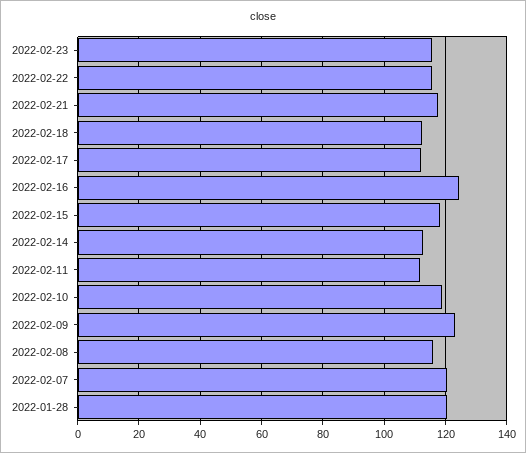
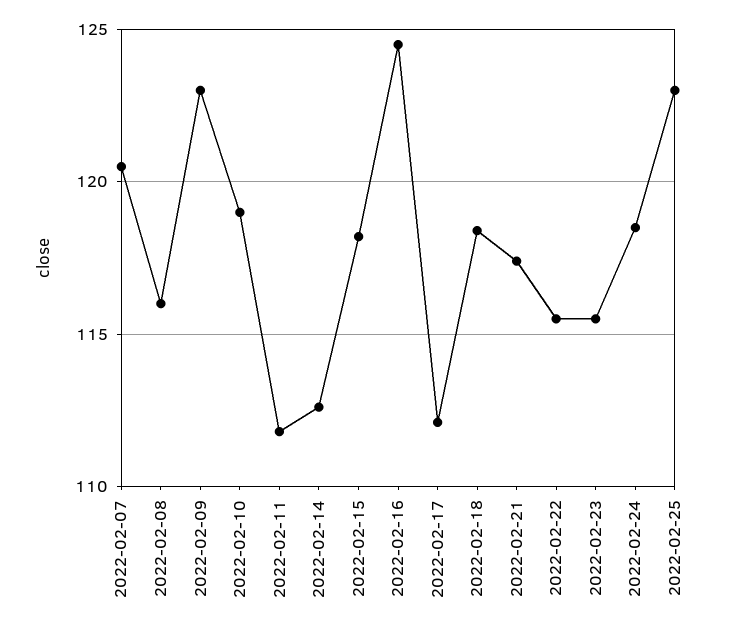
2022-02-18: 112 -> 118.5
2022-01-28: 120 -> none
2022-02-24: none -> 118.5
2022-02-25: none -> 123

